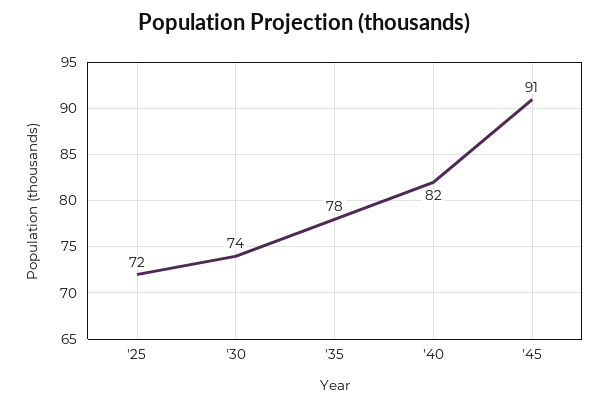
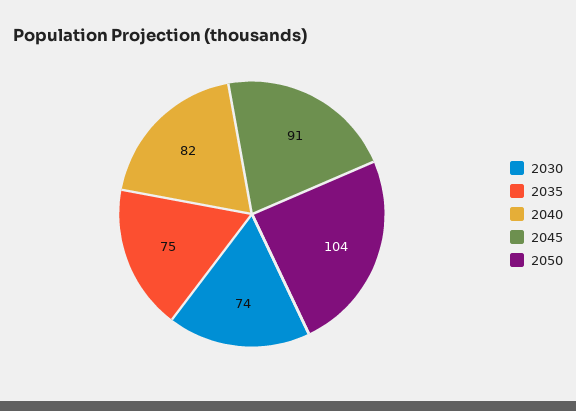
'25: 72 -> none
'35: 78 -> 75
2050: none -> 104

